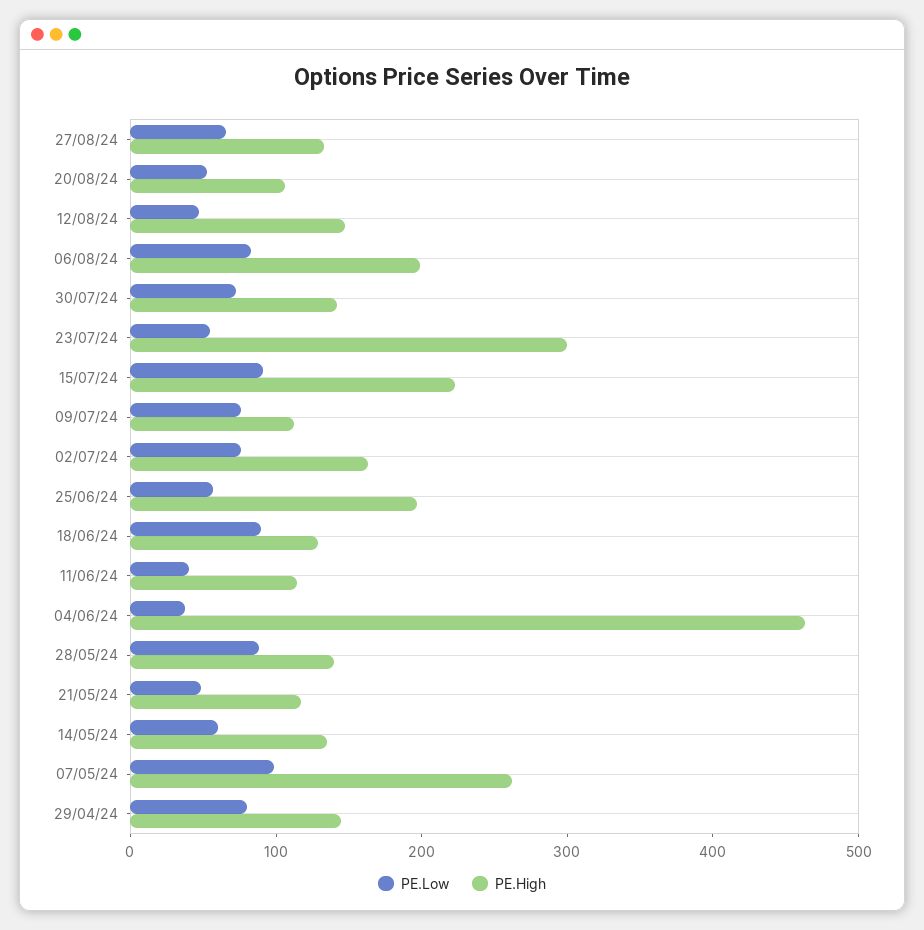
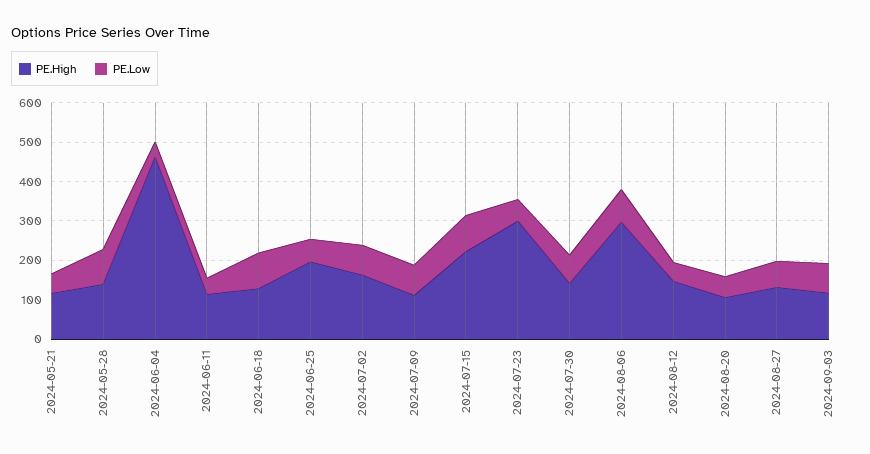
PE.High, 06/08/24: 200 -> 300
PE.Low, 14/05/24: 60 -> none
PE.High, 14/05/24: 140 -> none
PE.Low, 07/05/24: 100 -> none
PE.High, 07/05/24: 260 -> none
PE.Low, 29/04/24: 80 -> none
PE.High, 29/04/24: 140 -> none
PE.High, 2024-09-03: none -> 125
PE.Low, 2024-09-03: none -> 75

